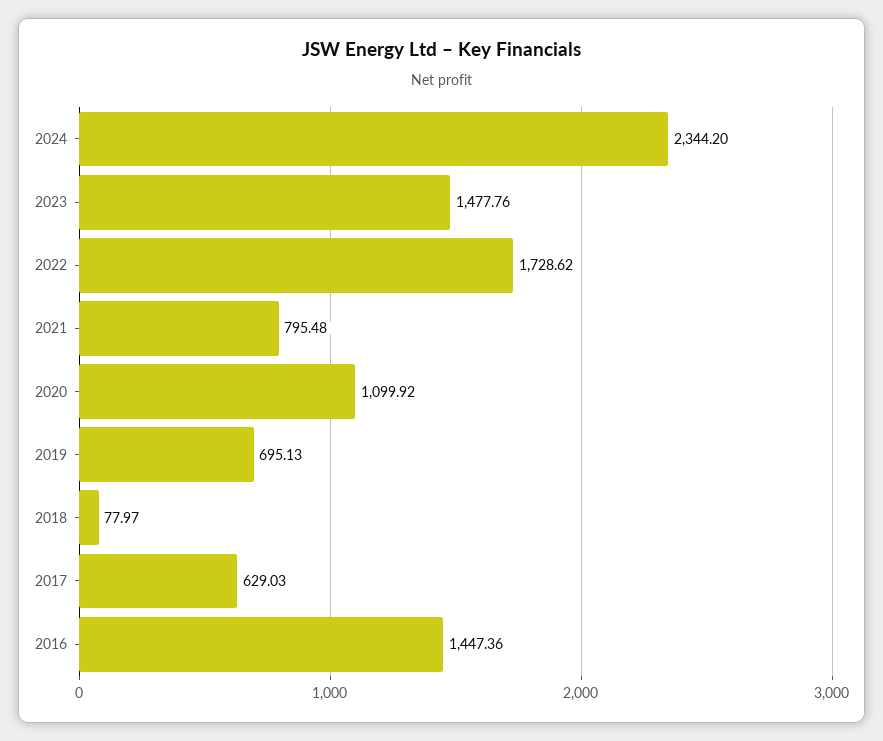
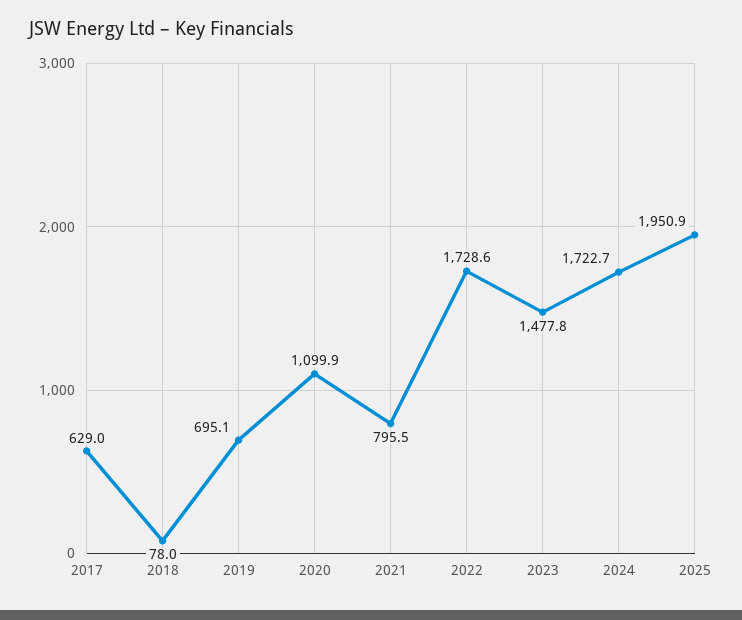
2024: 2344.2 -> 1722.7
2016: 1447.36 -> none
2025: none -> 1950.9

